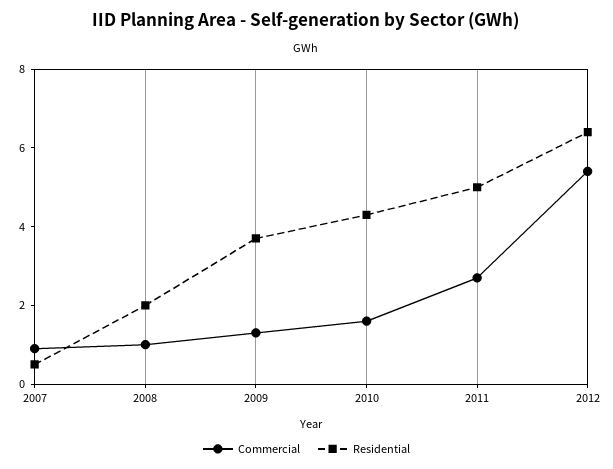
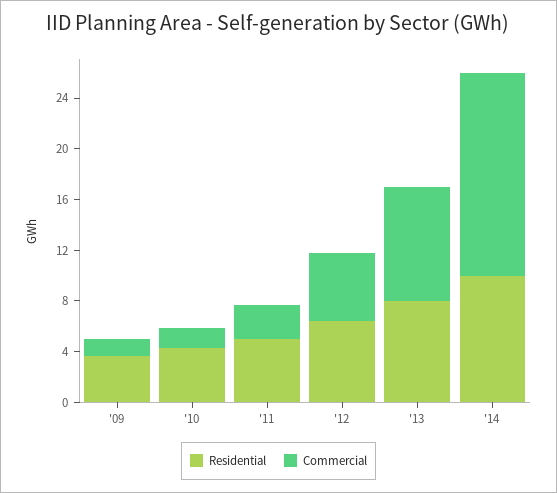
Commercial, 2007: 1 -> none
Residential, 2007: 0.5 -> none
Commercial, 2008: 1 -> none
Residential, 2008: 2 -> none
Residential, '13: none -> 8
Commercial, '13: none -> 9
Residential, '14: none -> 10
Commercial, '14: none -> 16

